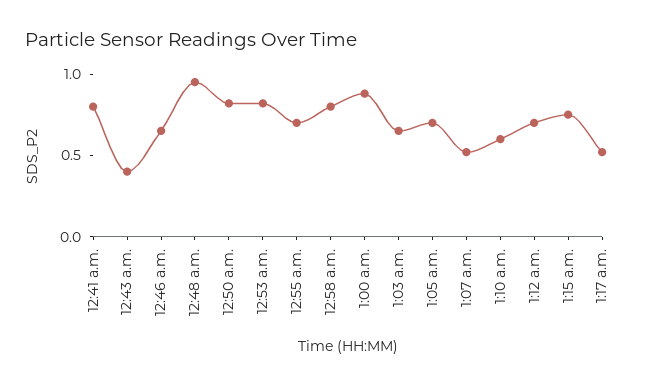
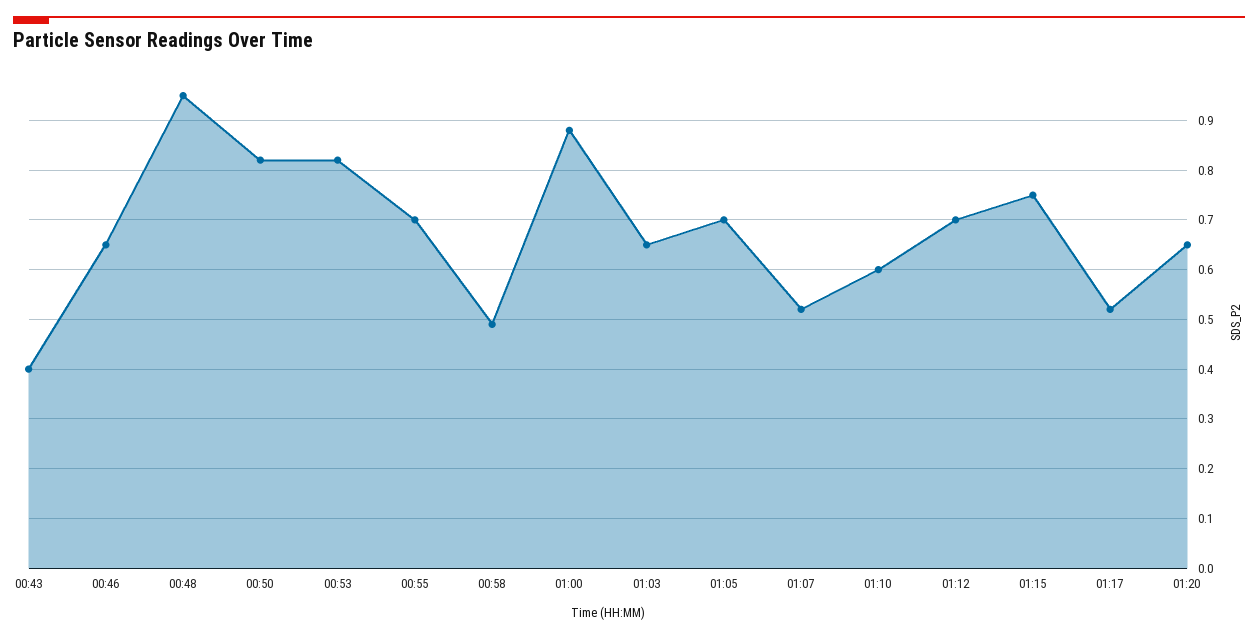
12:41 a.m.: 0.8 -> none
12:58 a.m.: 0.8 -> 0.5
01:20: none -> 0.65

